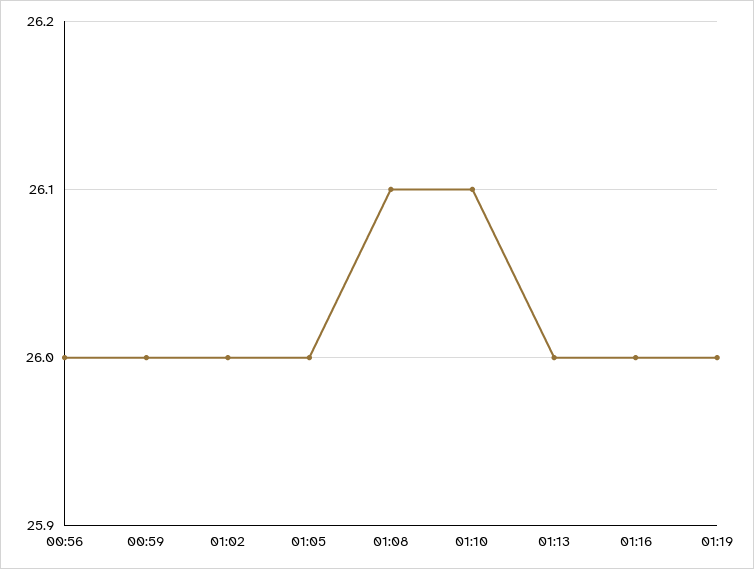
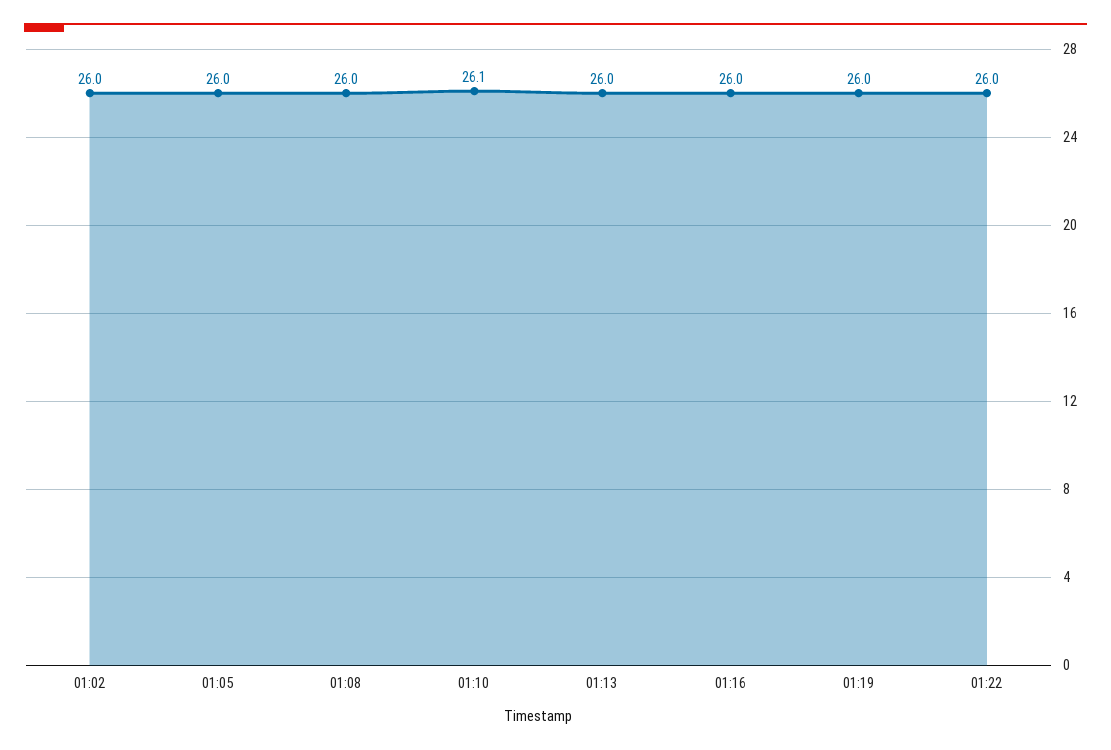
00:56: 26 -> none
00:59: 26 -> none
01:08: 26.1 -> 26
01:22: none -> 26

